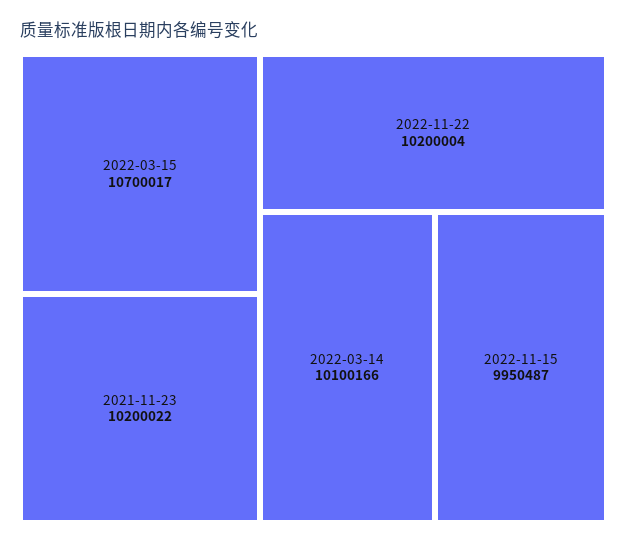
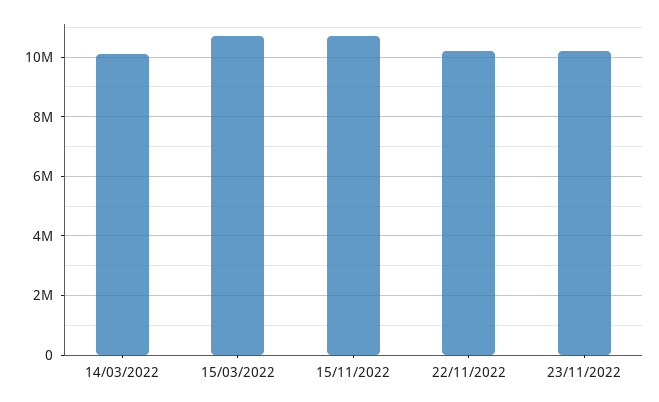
2021-11-23: 10200022 -> none
2022-11-15: 9950487 -> 10750000
23/11/2022: none -> 10250000

